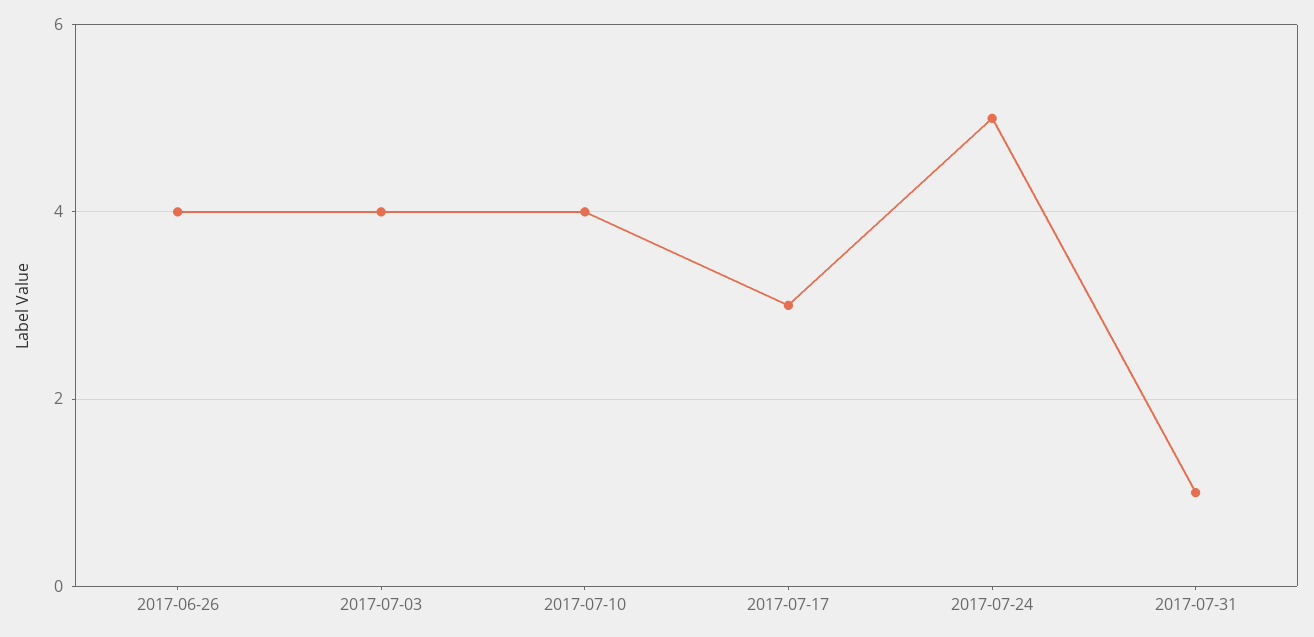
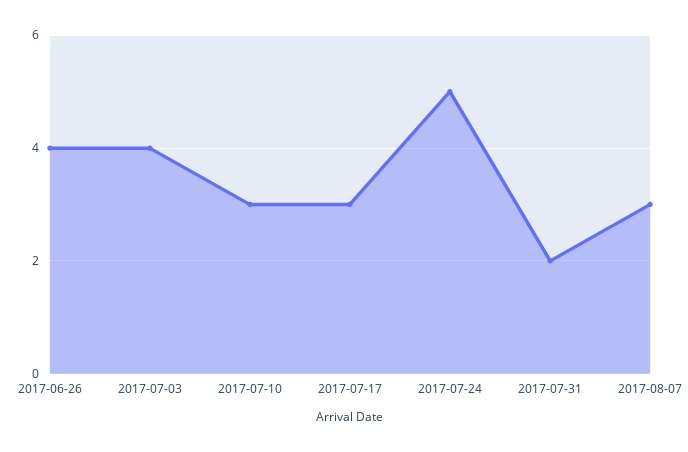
2017-07-10: 4 -> 3
2017-07-31: 1 -> 2
2017-08-07: none -> 3

